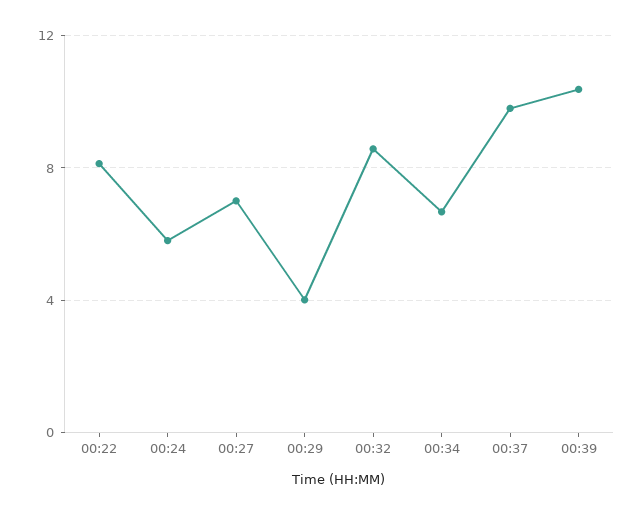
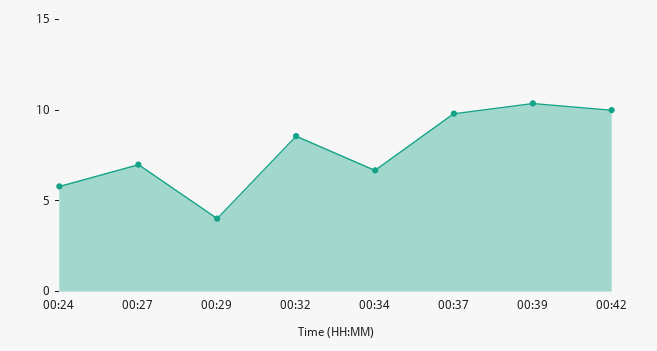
00:22: 8 -> none
00:42: none -> 10

